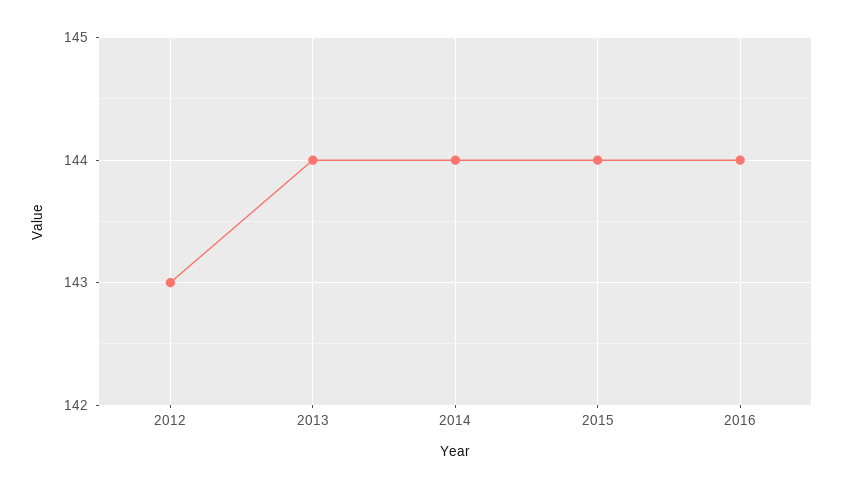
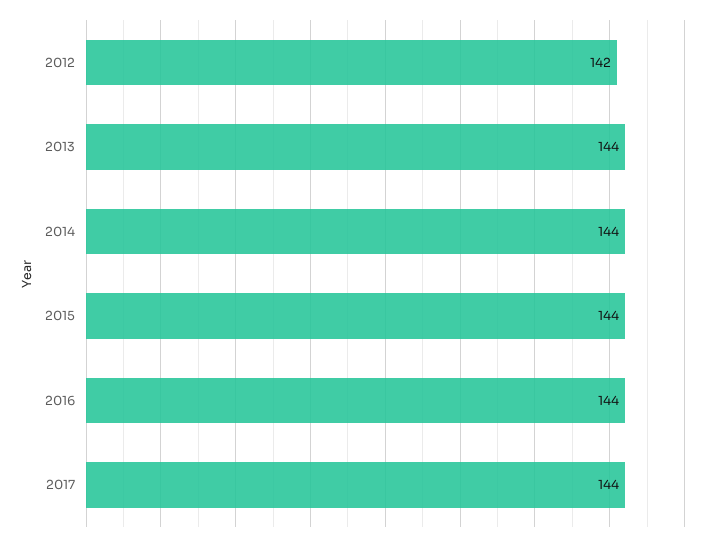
2012: 143 -> 142
2017: none -> 144

